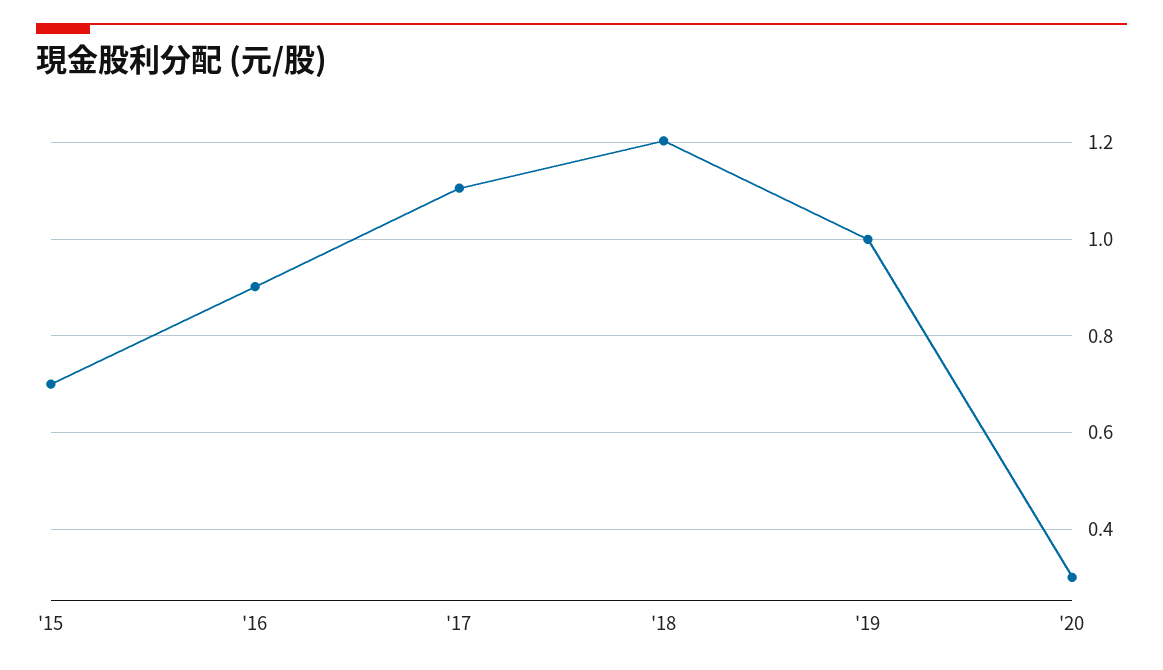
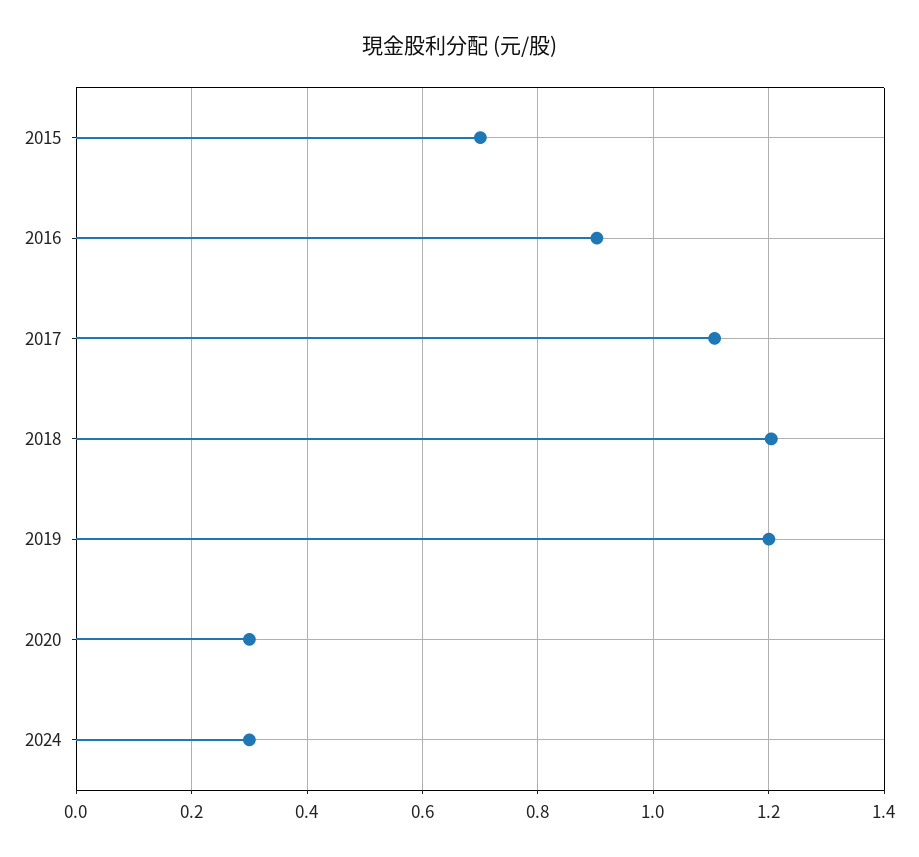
'19: 1 -> 1.2
2024: none -> 0.3

